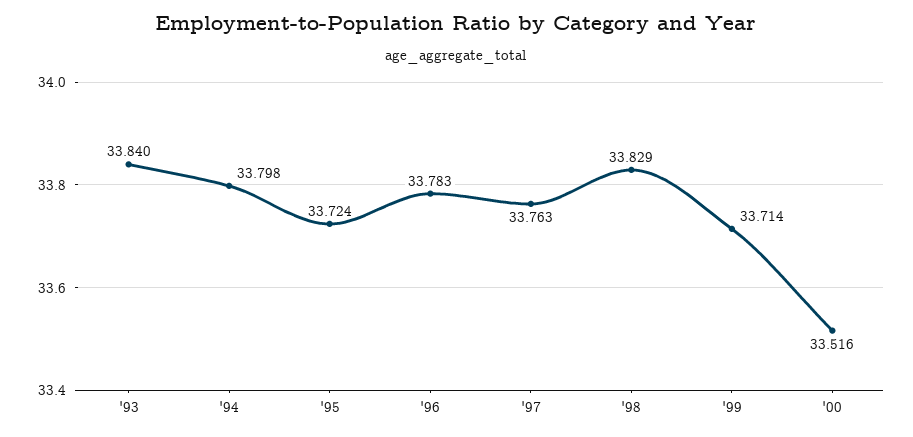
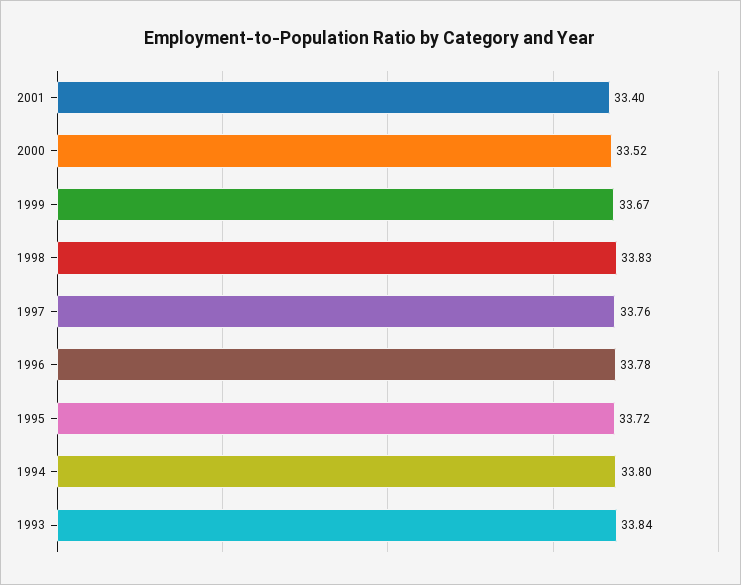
'99: 33.714 -> 33.67
2001: none -> 33.4

